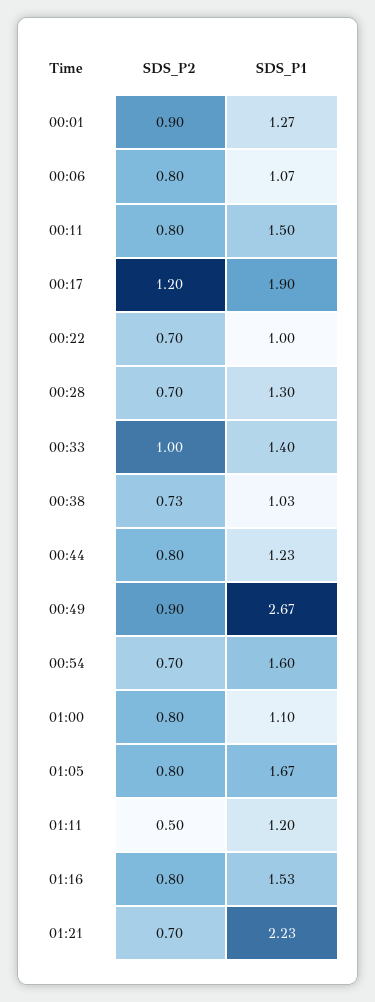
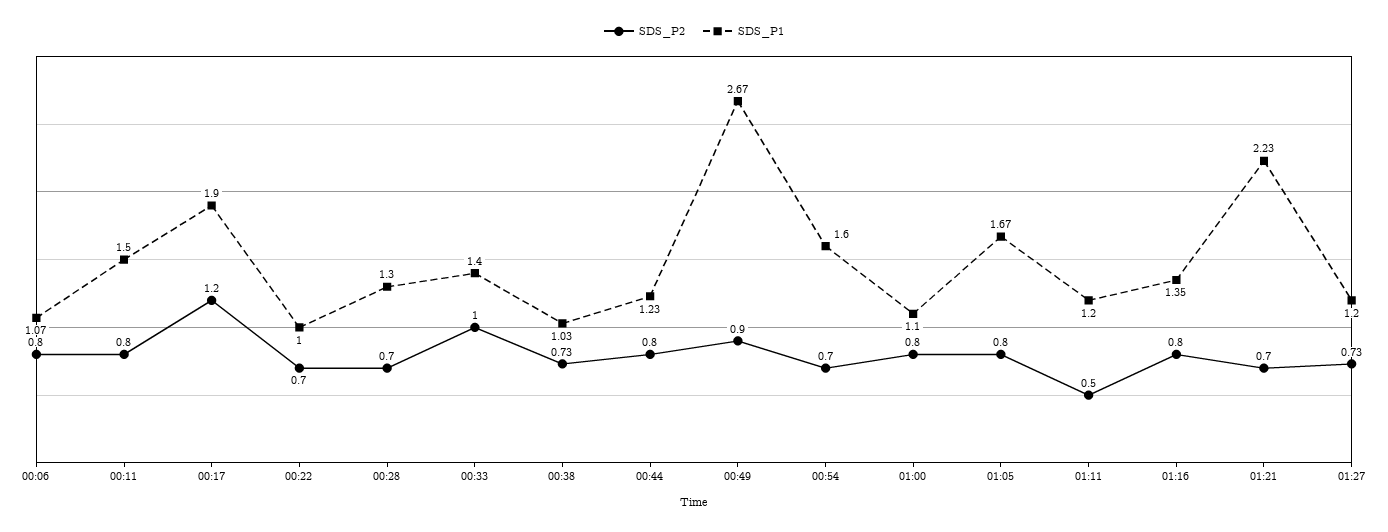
SDS_P2, 00:01: 0.9 -> none
SDS_P1, 00:01: 1.27 -> none
SDS_P1, 01:16: 1.53 -> 1.35
SDS_P2, 01:27: none -> 0.73
SDS_P1, 01:27: none -> 1.2

